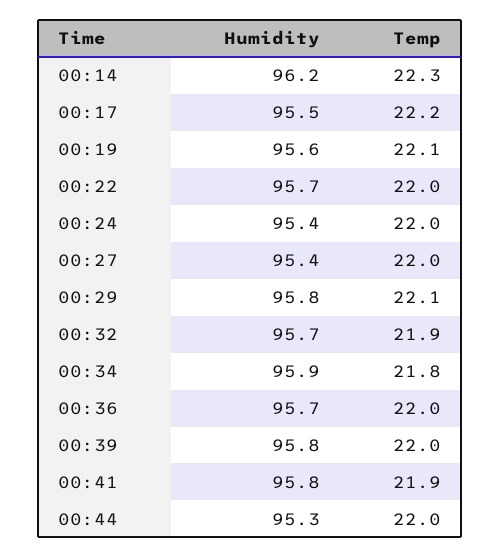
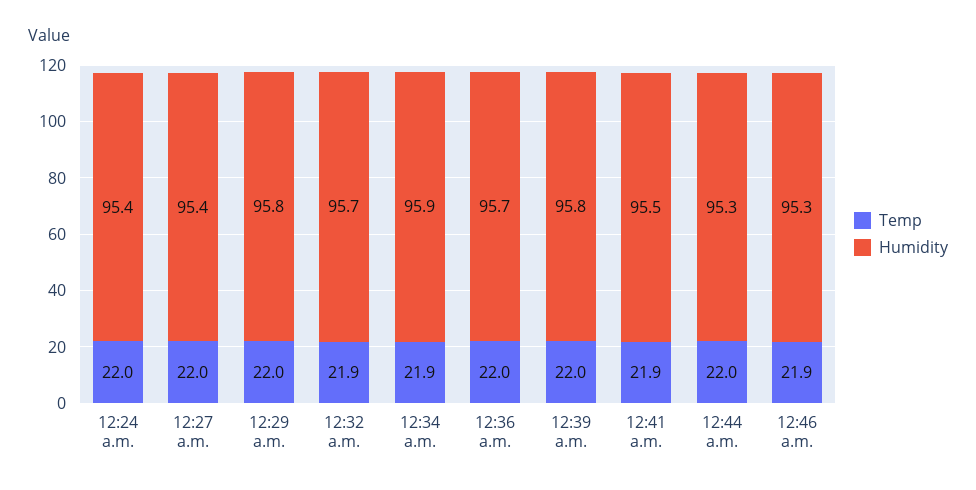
Humidity, 00:14: 96.2 -> none
Temp, 00:14: 22.3 -> none
Humidity, 00:17: 95.5 -> none
Temp, 00:17: 22.2 -> none
Humidity, 00:19: 95.6 -> none
Temp, 00:19: 22.1 -> none
Humidity, 00:22: 95.7 -> none
Temp, 00:22: 22 -> none
Temp, 00:29: 22.1 -> 22
Temp, 00:34: 21.8 -> 21.9
Humidity, 00:41: 95.8 -> 95.5
Temp, 12:46 a.m.: none -> 21.9
Humidity, 12:46 a.m.: none -> 95.3

